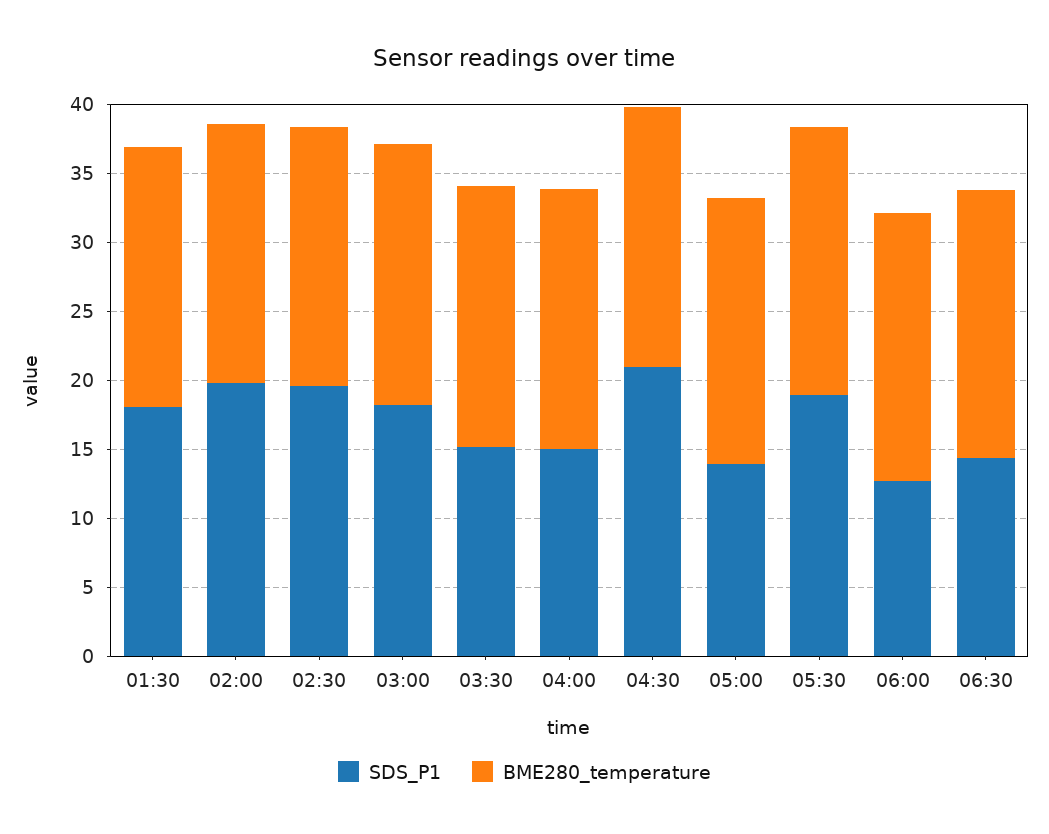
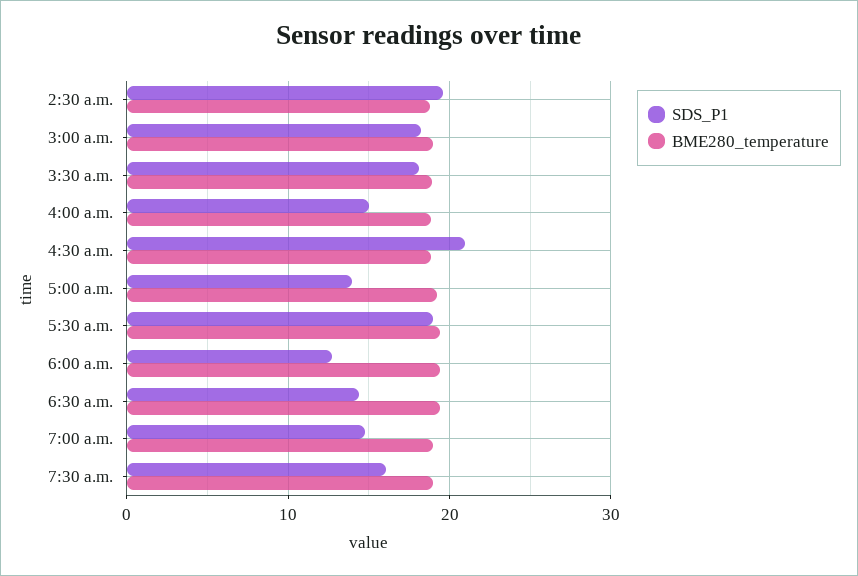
SDS_P1, 01:30: 18 -> none
BME280_temperature, 01:30: 19 -> none
SDS_P1, 02:00: 20 -> none
BME280_temperature, 02:00: 19 -> none
SDS_P1, 03:30: 15 -> 18
SDS_P1, 7:00 a.m.: none -> 15
BME280_temperature, 7:00 a.m.: none -> 19
SDS_P1, 7:30 a.m.: none -> 16
BME280_temperature, 7:30 a.m.: none -> 19

